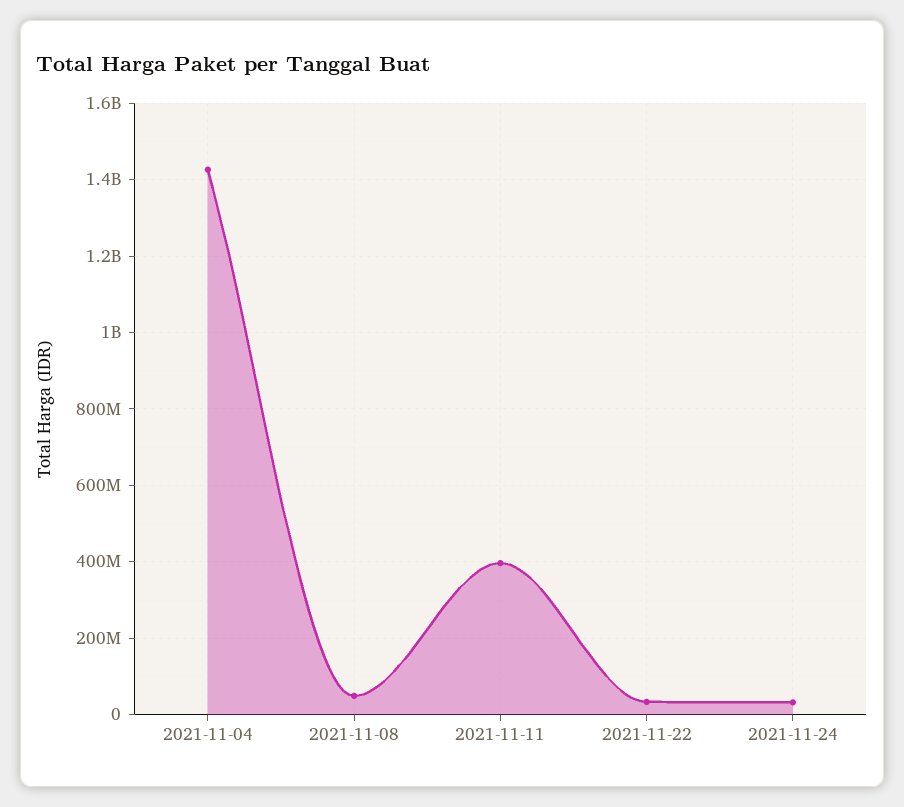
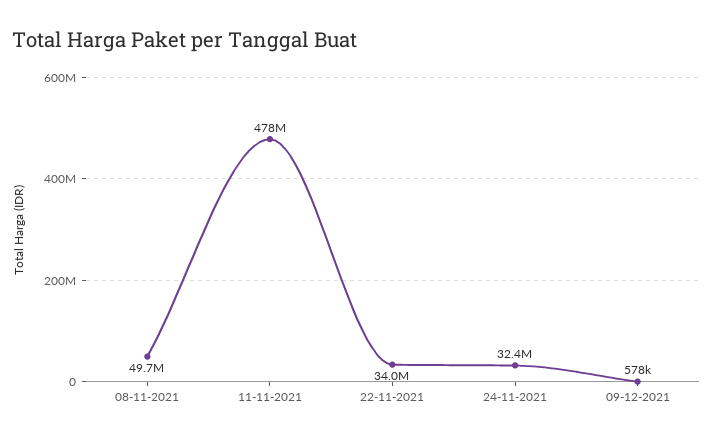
2021-11-04: 1420000000 -> none
2021-11-11: 400000000 -> 478000000
09-12-2021: none -> 578000

